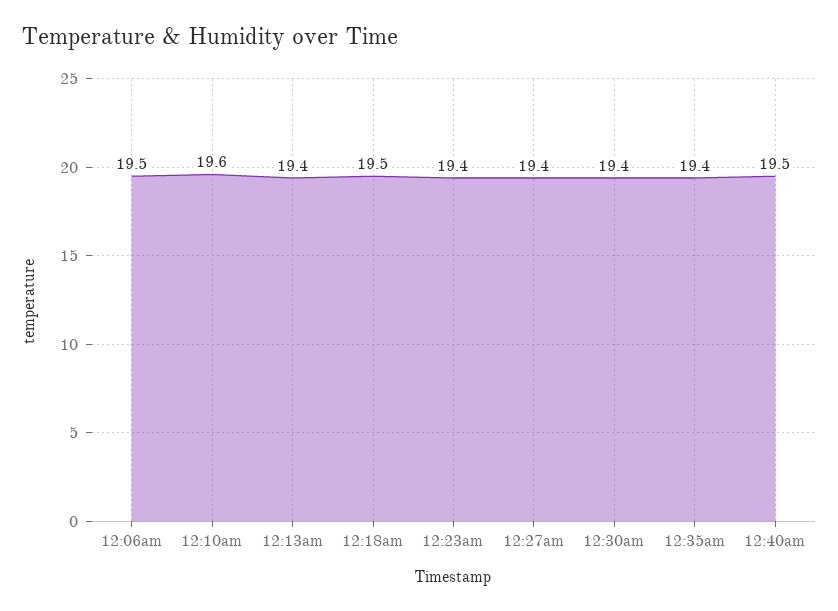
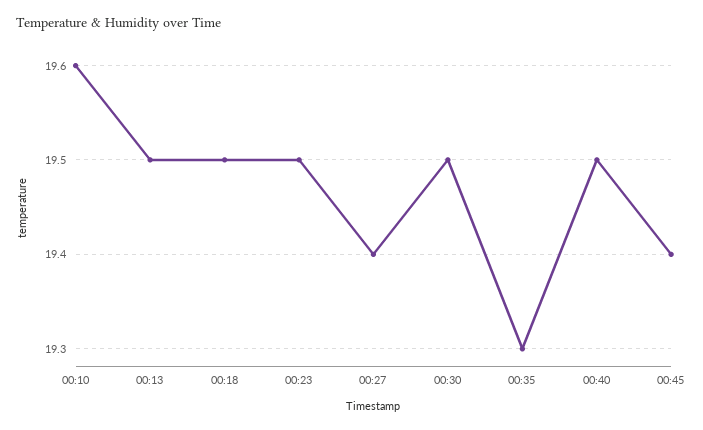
12:06am: 19.5 -> none
12:13am: 19.4 -> 19.5
12:23am: 19.4 -> 19.5
12:30am: 19.4 -> 19.5
12:35am: 19.4 -> 19.3
00:45: none -> 19.4

